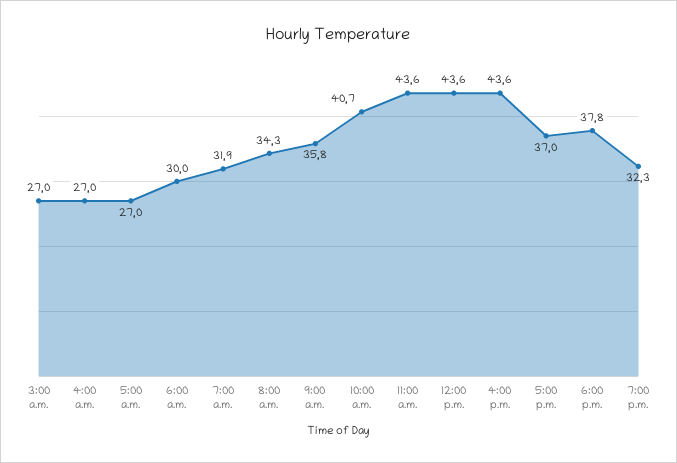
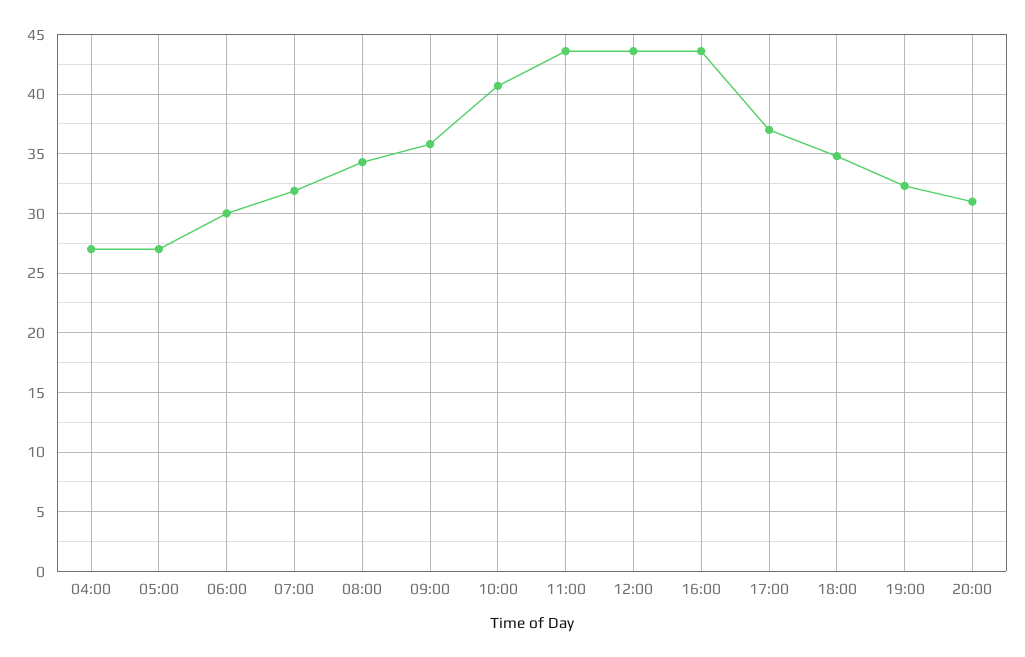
3:00 a.m.: 27 -> none
6:00 p.m.: 37.8 -> 35
20:00: none -> 31

